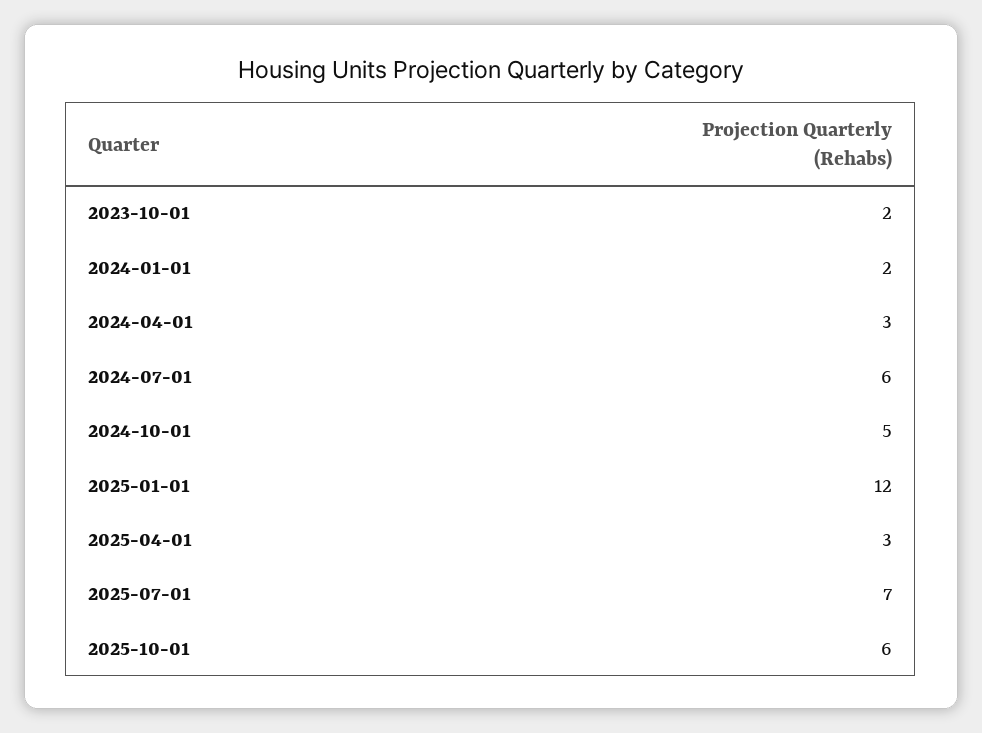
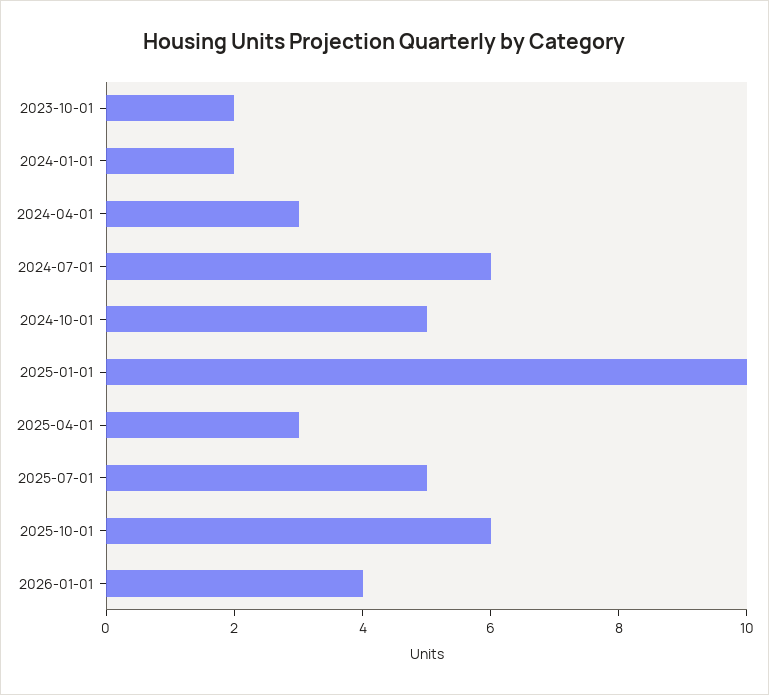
2025-01-01: 12 -> 10
2025-07-01: 7 -> 5
2026-01-01: none -> 4

